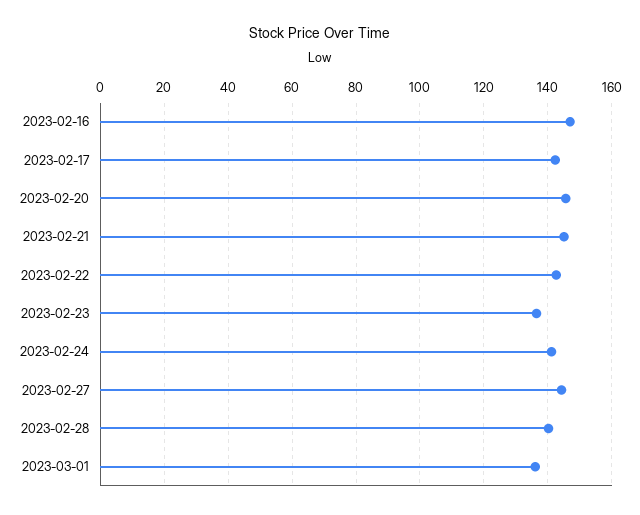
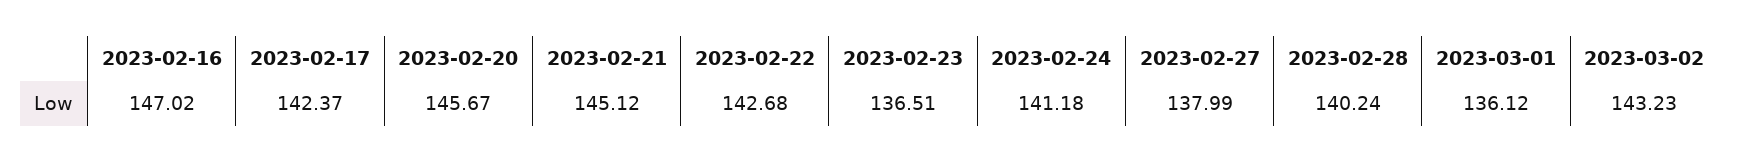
2023-02-27: 144 -> 137.99
2023-03-02: none -> 143.23

